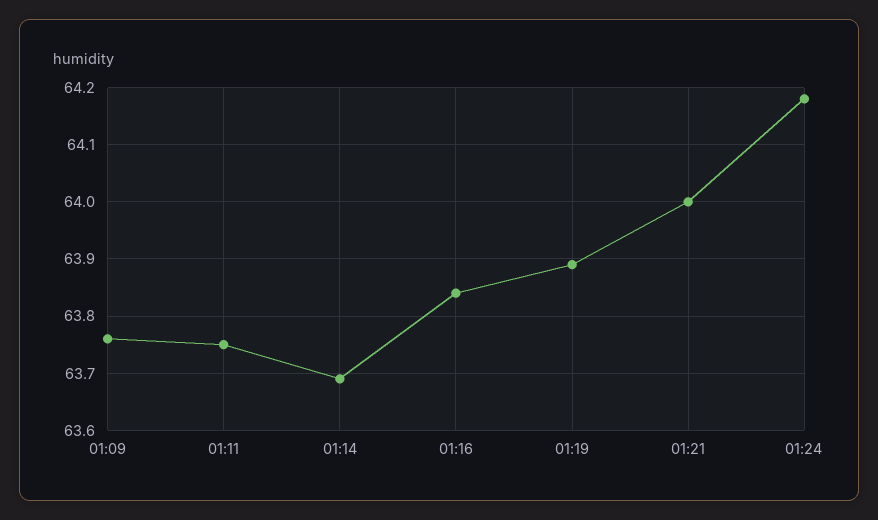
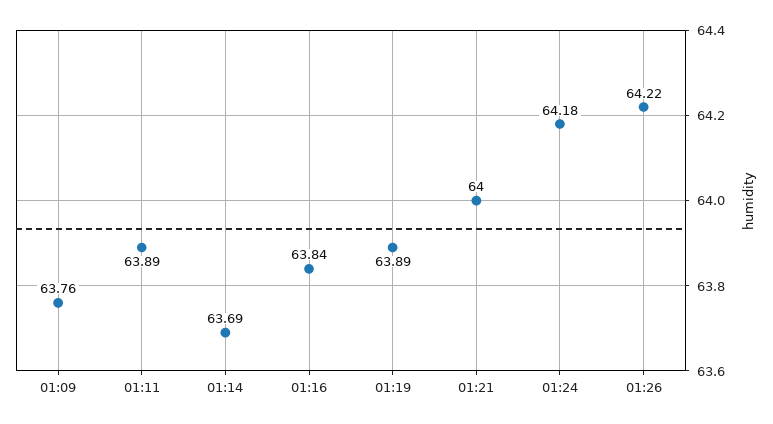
01:11: 63.75 -> 63.89
01:26: none -> 64.22

